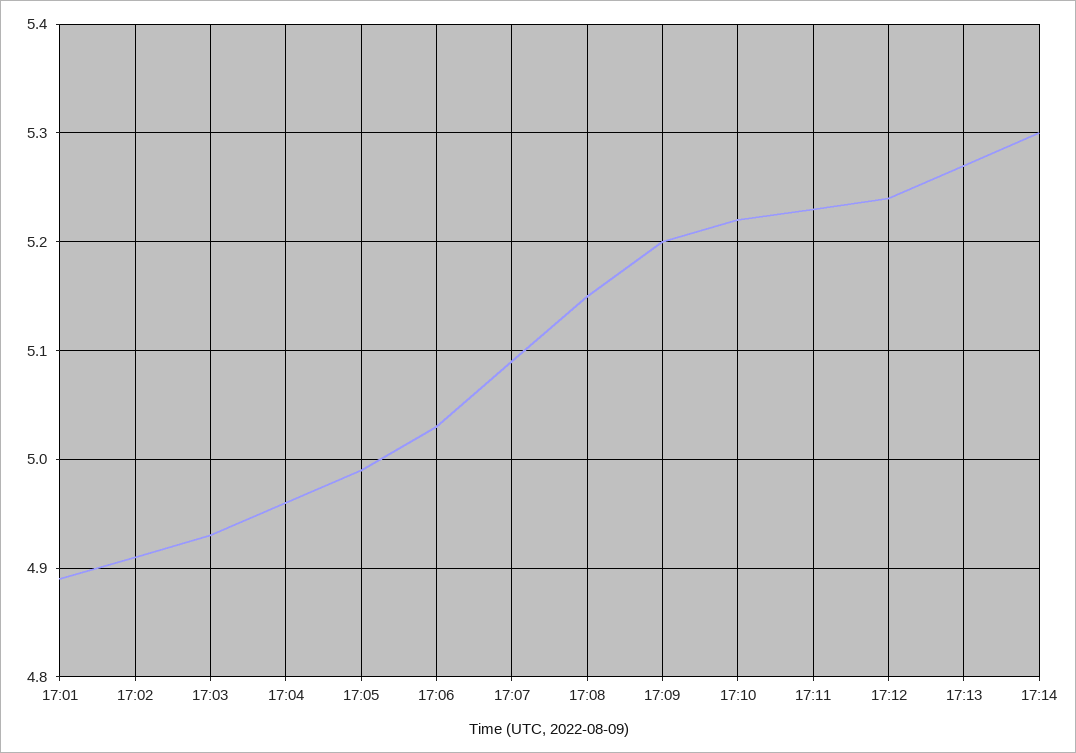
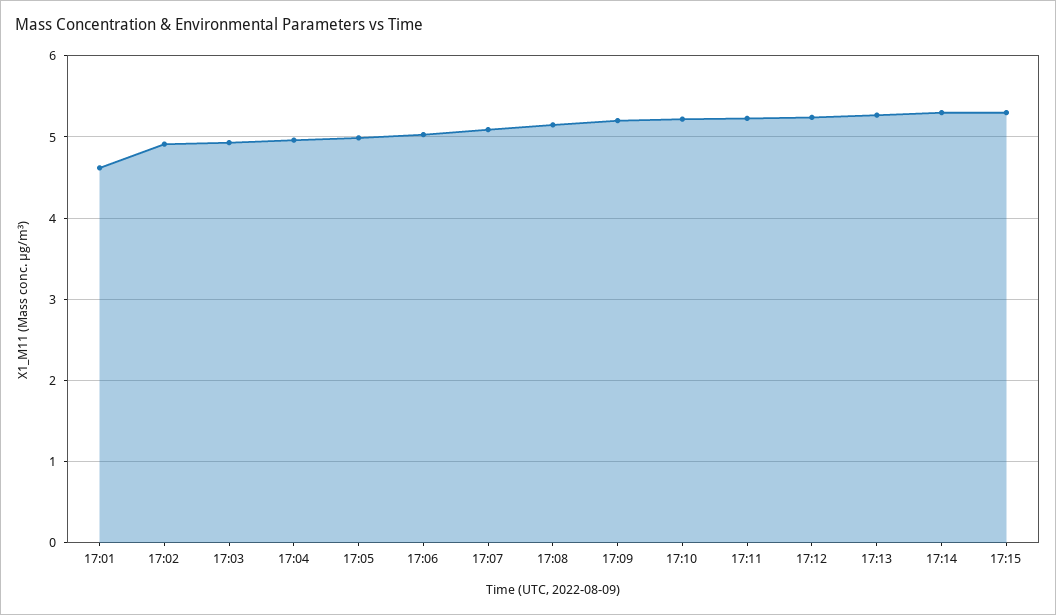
17:01: 4.89 -> 4.6
17:15: none -> 5.3

